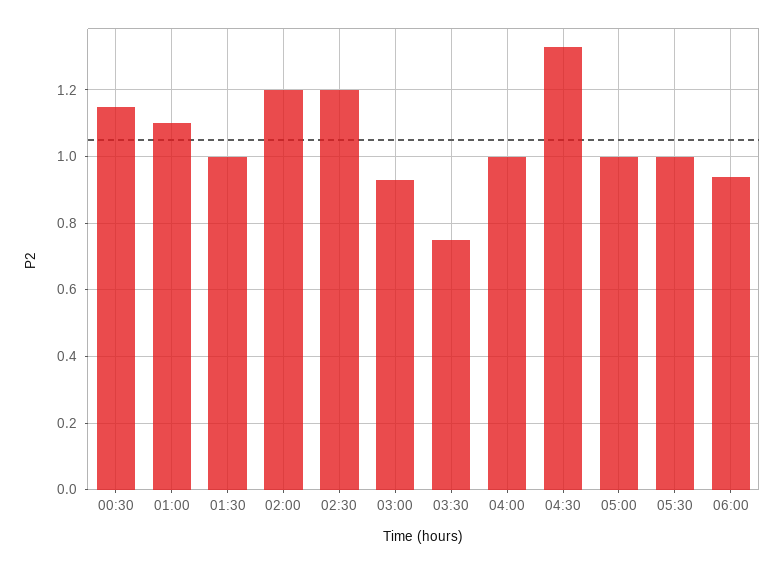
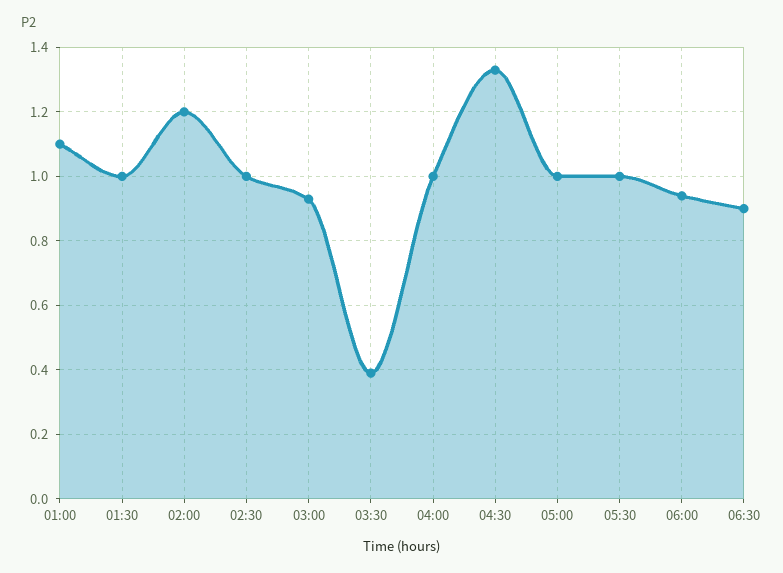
00:30: 1.15 -> none
02:30: 1.2 -> 1
03:30: 0.75 -> 0.4
06:30: none -> 0.9

